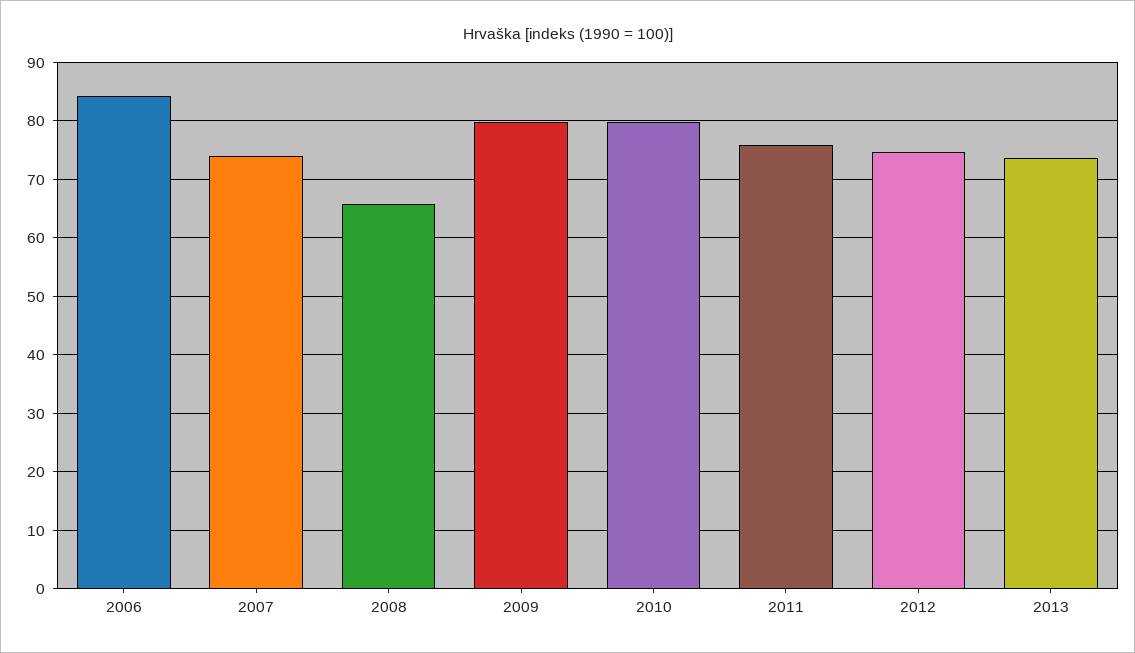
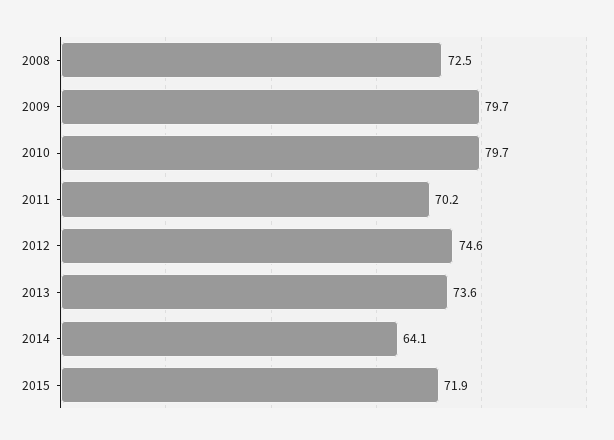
2006: 84 -> none
2007: 74 -> none
2008: 66 -> 72.5
2011: 76 -> 70.2
2014: none -> 64.1
2015: none -> 71.9

